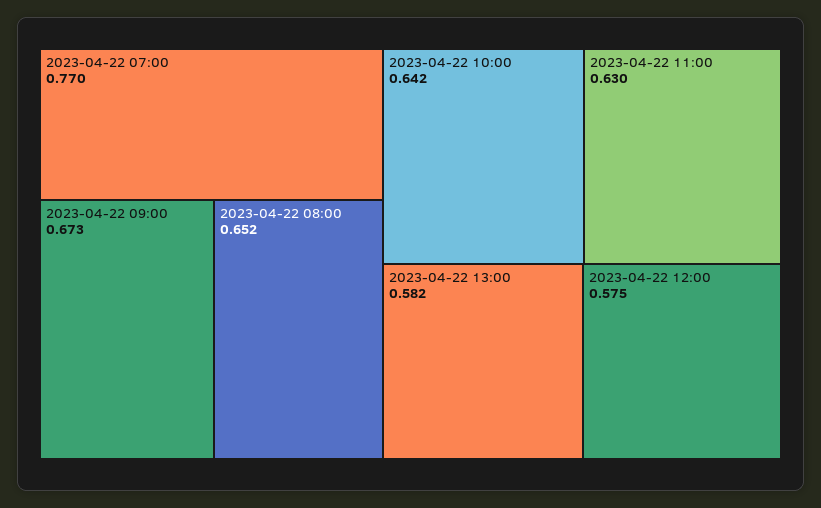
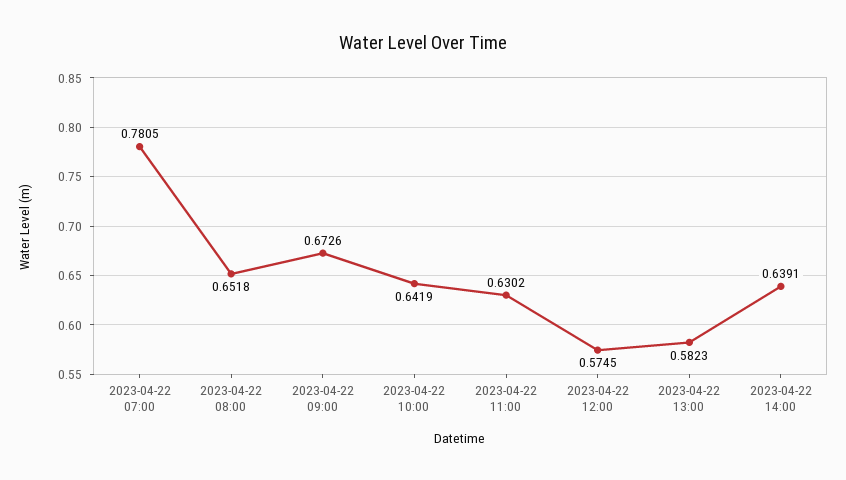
2023-04-22 07:00: 0.77 -> 0.7805
2023-04-22 14:00: none -> 0.6391

